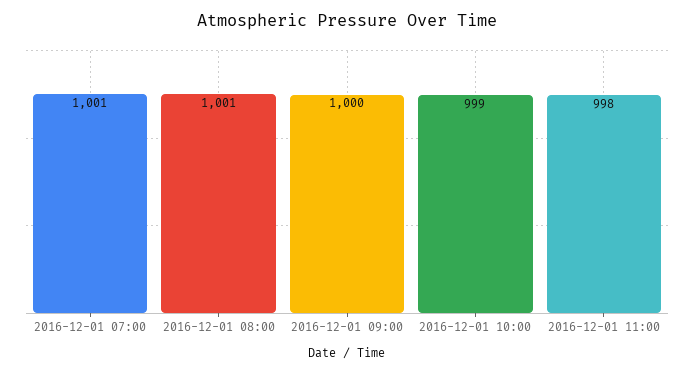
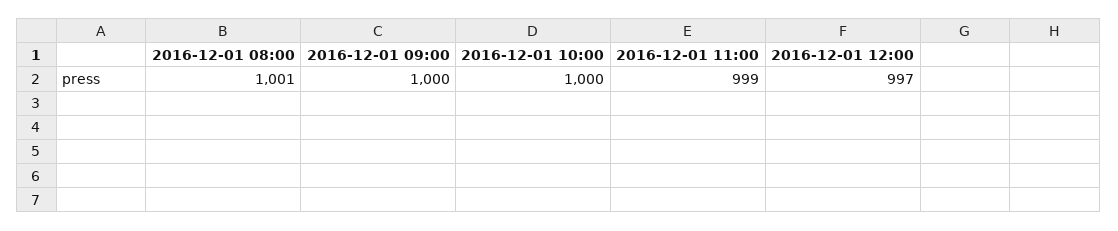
2016-12-01 07:00: 1001 -> none
2016-12-01 10:00: 999 -> 1000
2016-12-01 11:00: 998 -> 999
2016-12-01 12:00: none -> 997

